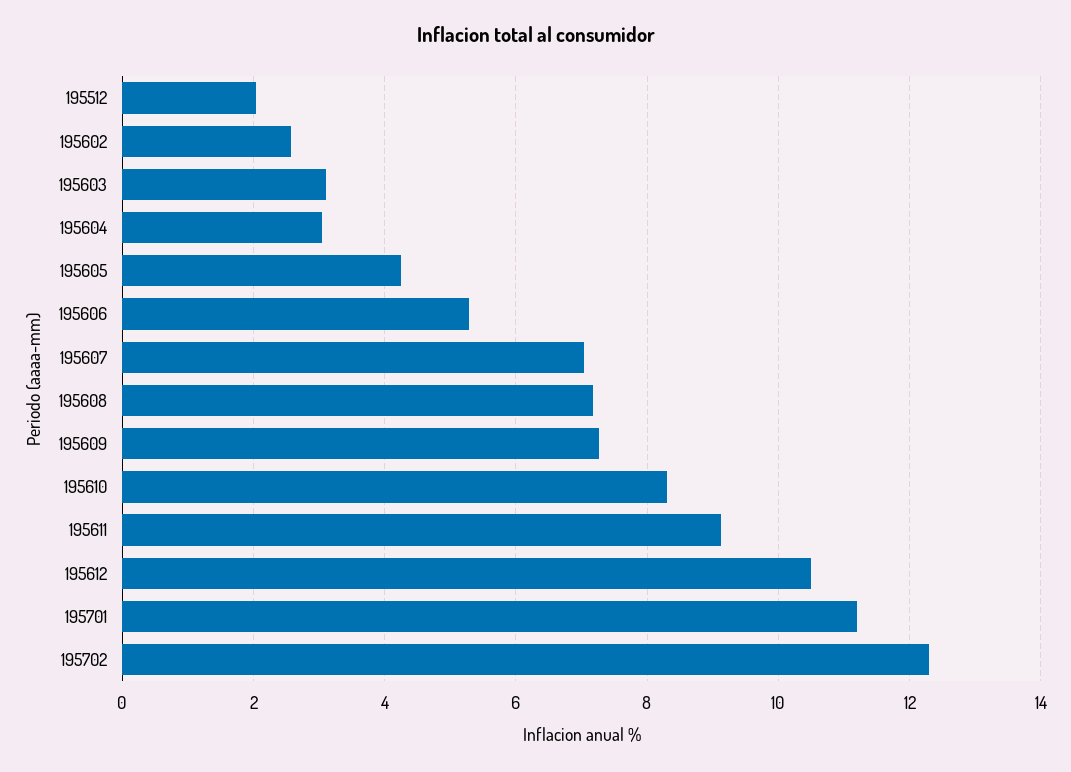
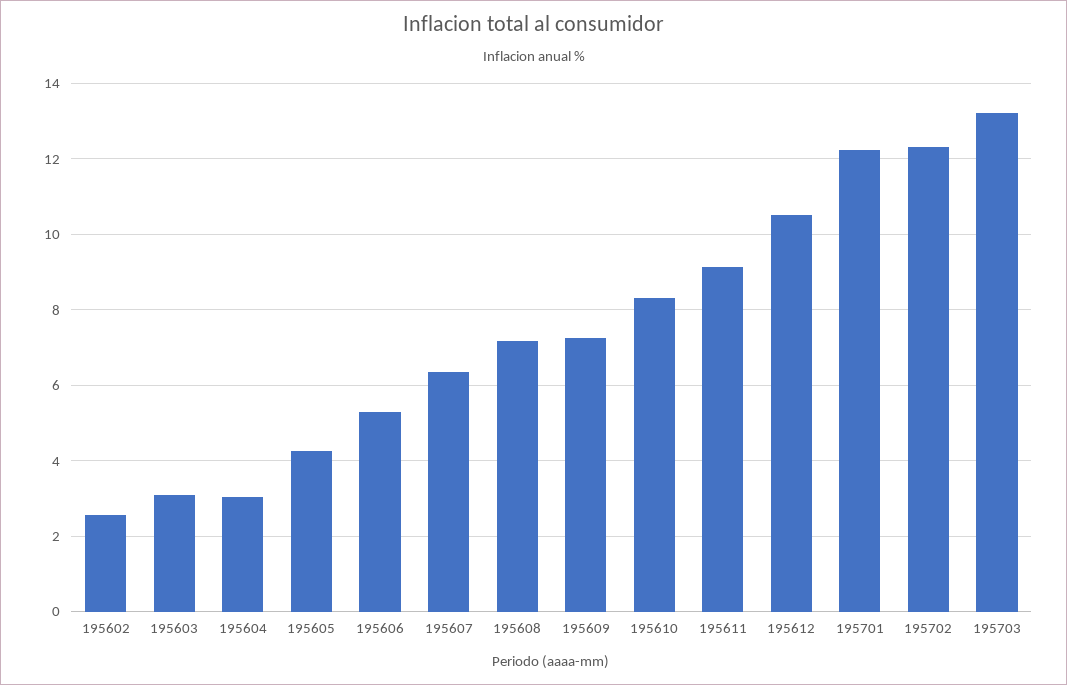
195512: 2 -> none
195607: 7 -> 6.4
195701: 11.2 -> 12.2
195703: none -> 13.2

